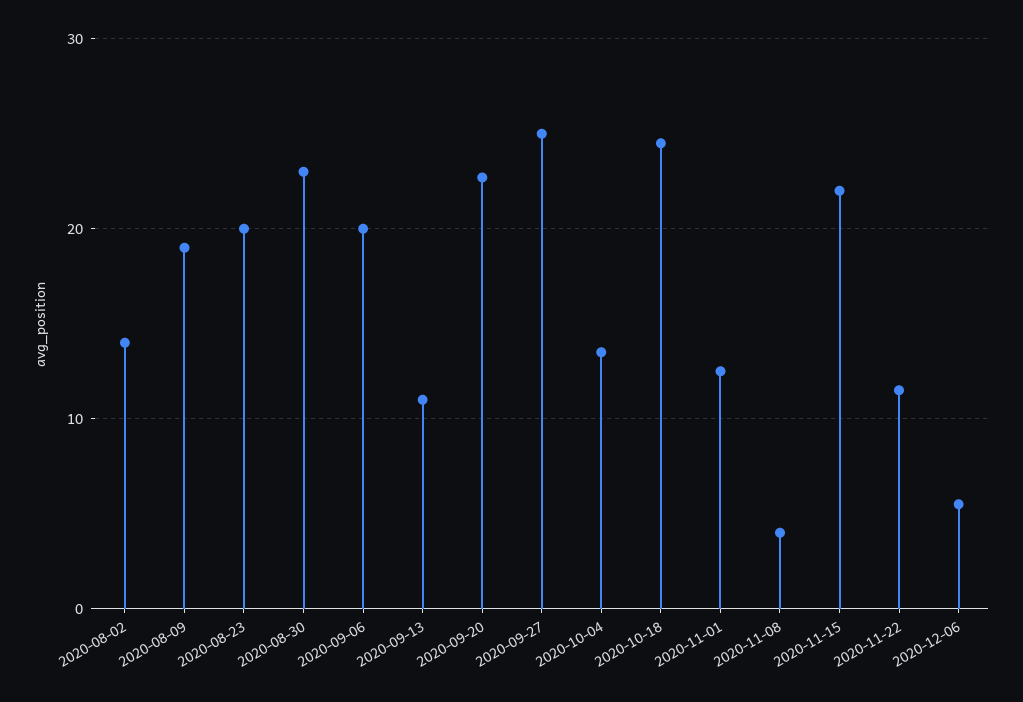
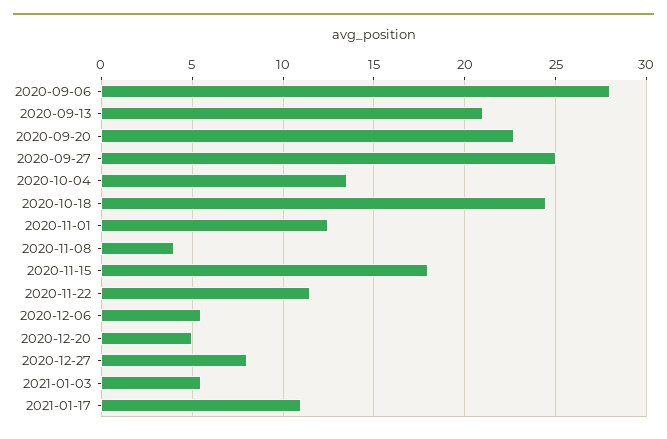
2020-08-02: 14 -> none
2020-08-09: 19 -> none
2020-08-23: 20 -> none
2020-08-30: 23 -> none
2020-09-06: 20 -> 28
2020-09-13: 11 -> 21
2020-11-15: 22 -> 18
2020-12-20: none -> 5
2020-12-27: none -> 8
2021-01-03: none -> 5.5
2021-01-17: none -> 11

